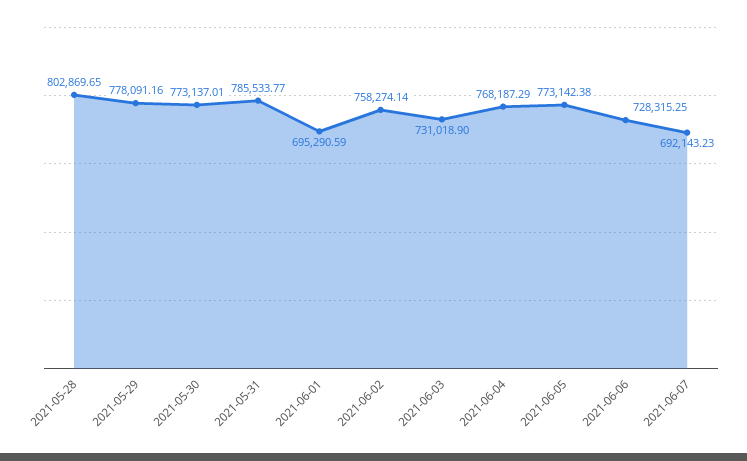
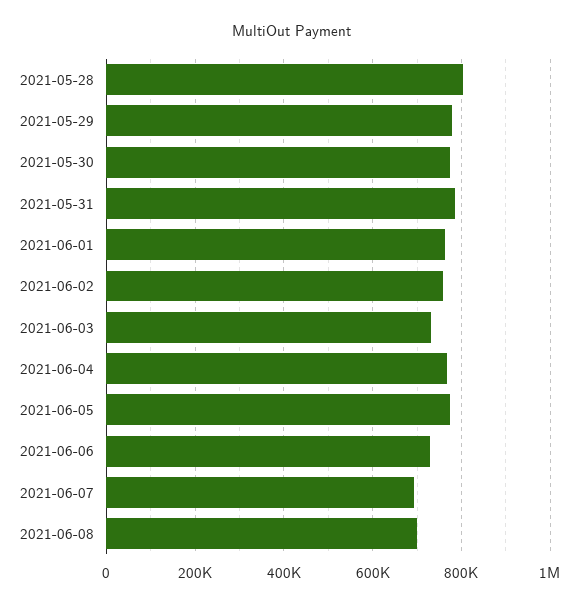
2021-06-01: 695290.59 -> 760000
2021-06-08: none -> 700000

